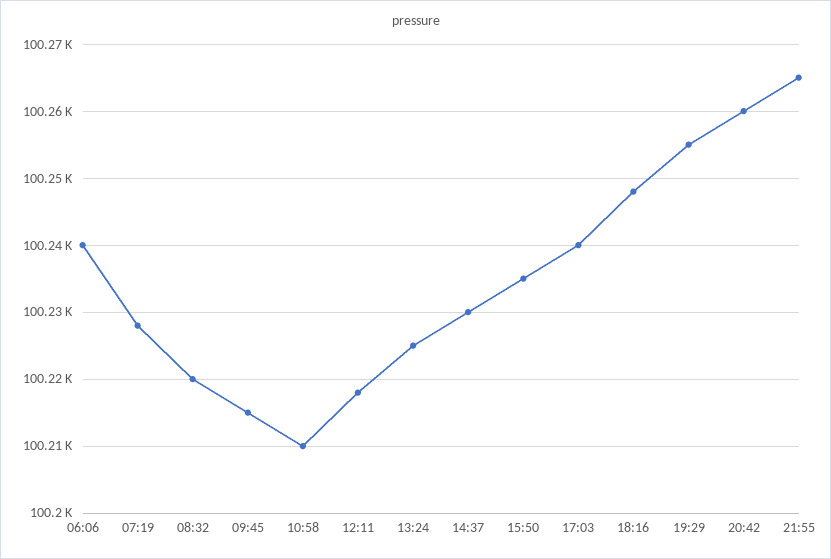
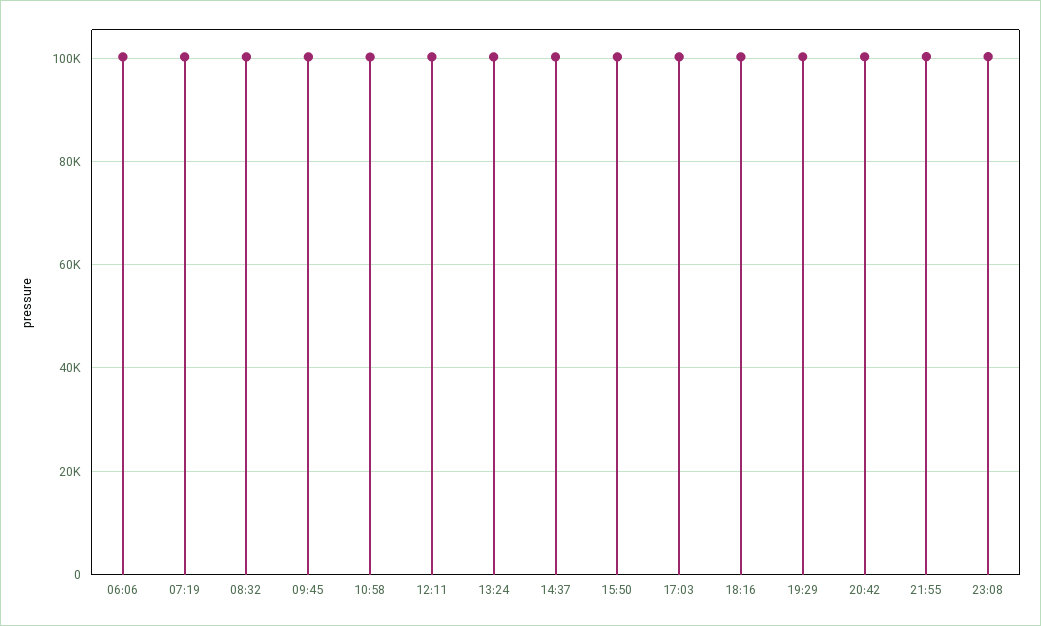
23:08: none -> 100000

